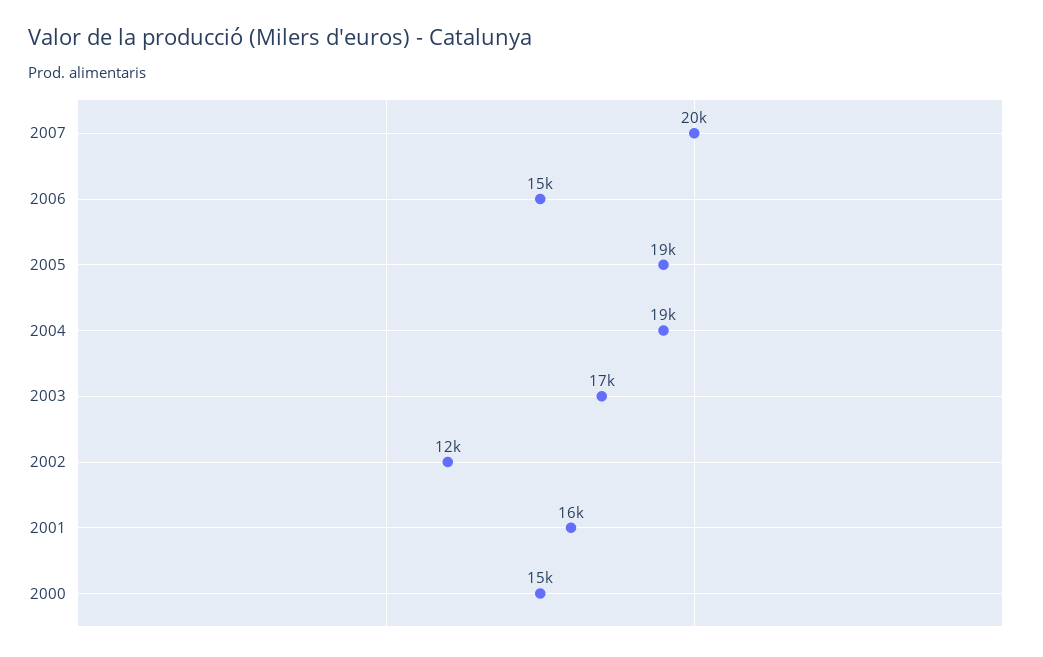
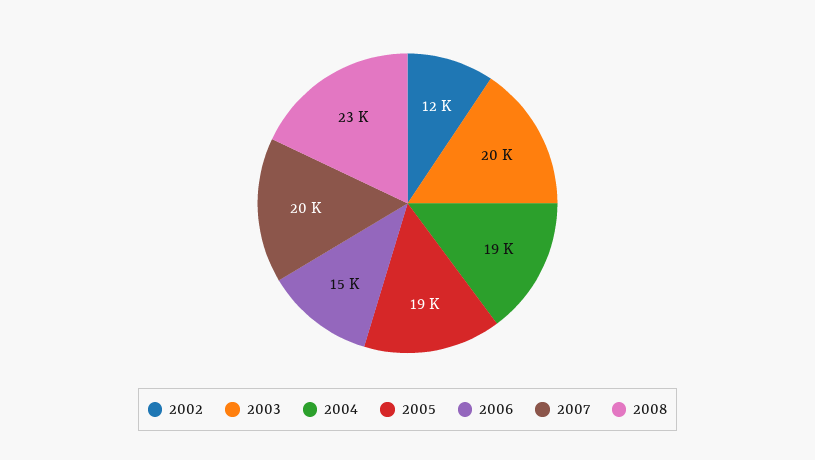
2003: 17000 -> 20000
2001: 16000 -> none
2000: 15000 -> none
2008: none -> 23000

